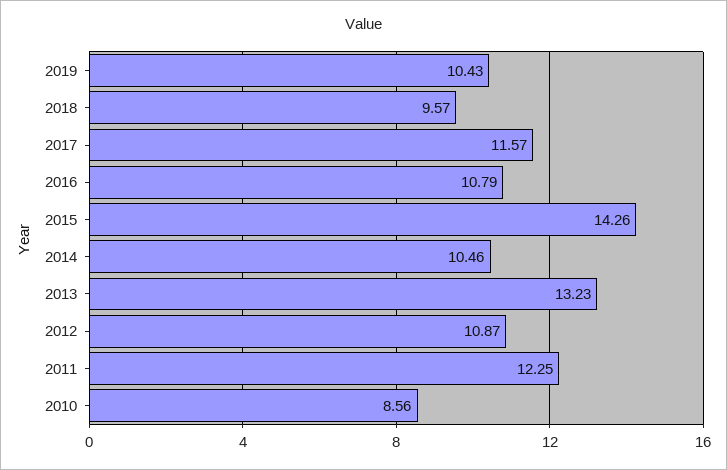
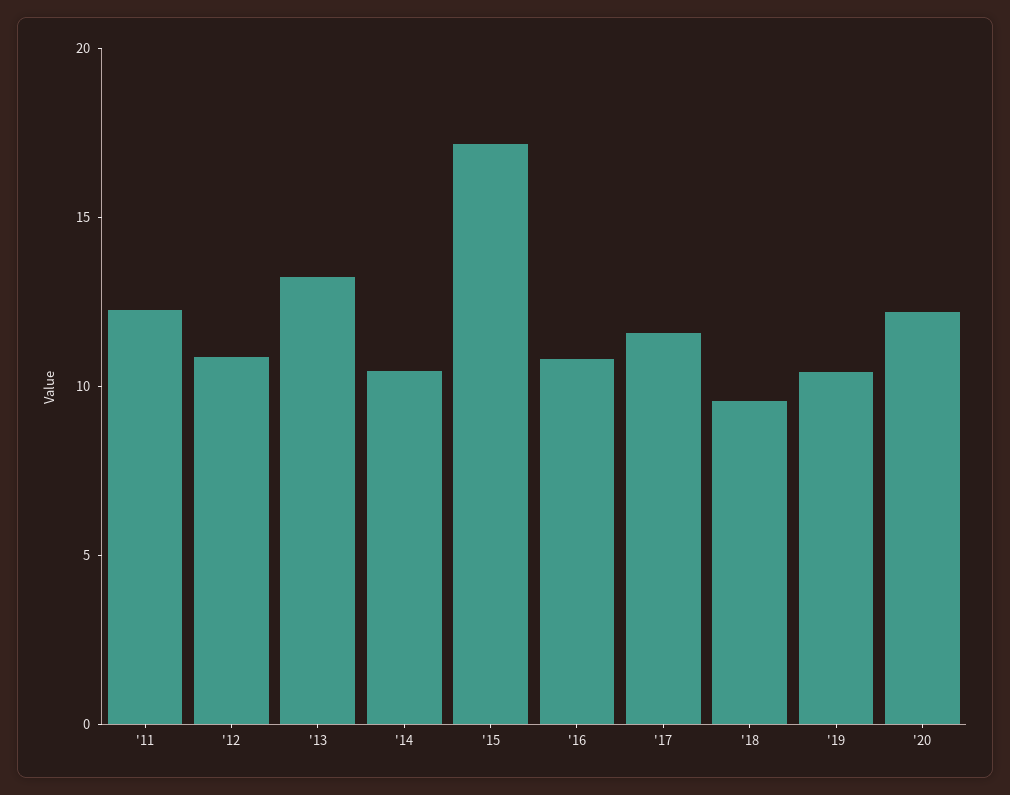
2015: 14.26 -> 17
2010: 8.56 -> none
'20: none -> 12

